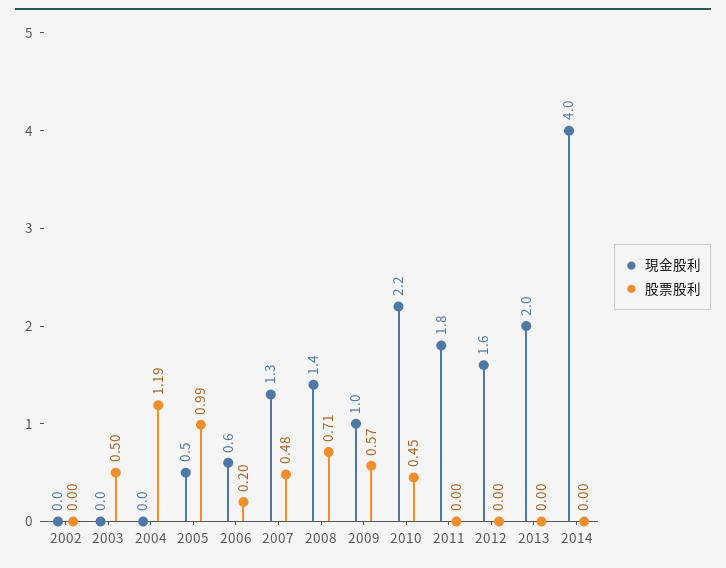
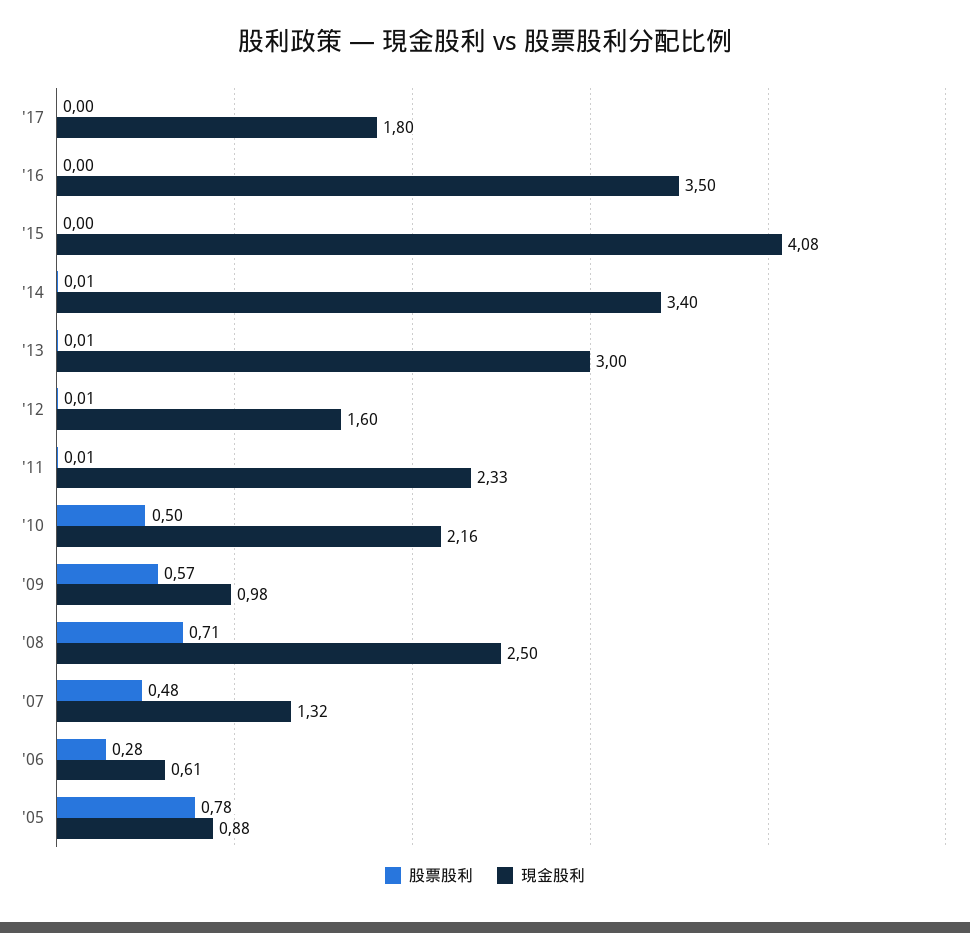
現金股利, 2002: 0 -> none
股票股利, 2002: 0 -> none
現金股利, 2003: 0 -> none
股票股利, 2003: 0.5 -> none
現金股利, 2004: 0 -> none
股票股利, 2004: 1.19 -> none
現金股利, 2005: 0.5 -> 0.88
股票股利, 2005: 0.99 -> 0.78
股票股利, 2006: 0.2 -> 0.28
現金股利, 2008: 1.4 -> 2.5
股票股利, 2010: 0.45 -> 0.5
現金股利, 2011: 1.8 -> 2.33
股票股利, 2011: 0 -> 0.01
股票股利, 2012: 0 -> 0.01
現金股利, 2013: 2 -> 3
股票股利, 2013: 0 -> 0.01
現金股利, 2014: 4 -> 3.4
股票股利, 2014: 0 -> 0.01
股票股利, '17: none -> 0
現金股利, '17: none -> 1.8
股票股利, '16: none -> 0
現金股利, '16: none -> 3.5
股票股利, '15: none -> 0
現金股利, '15: none -> 4.08

